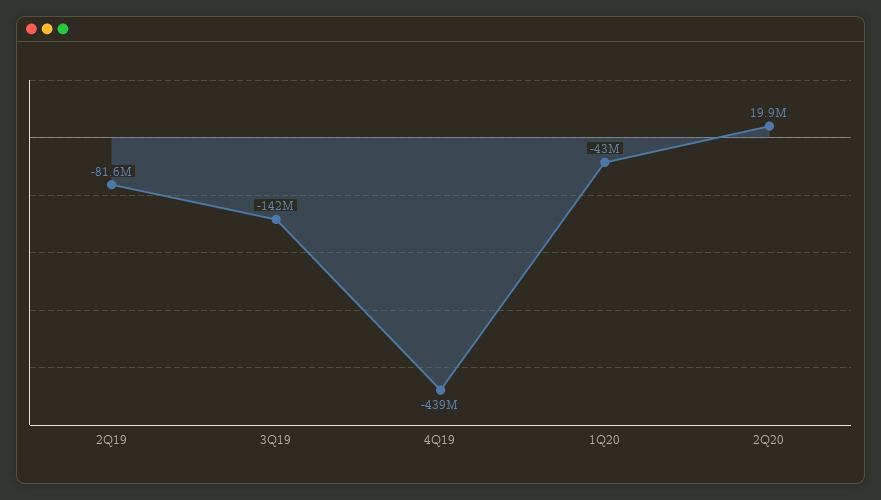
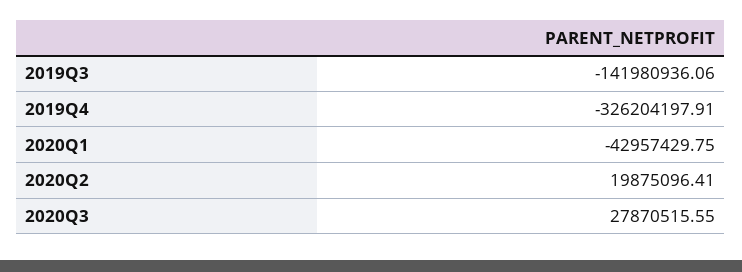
2Q19: -81600000 -> none
4Q19: -439000000 -> -326204197.91
2020Q3: none -> 27870515.55

